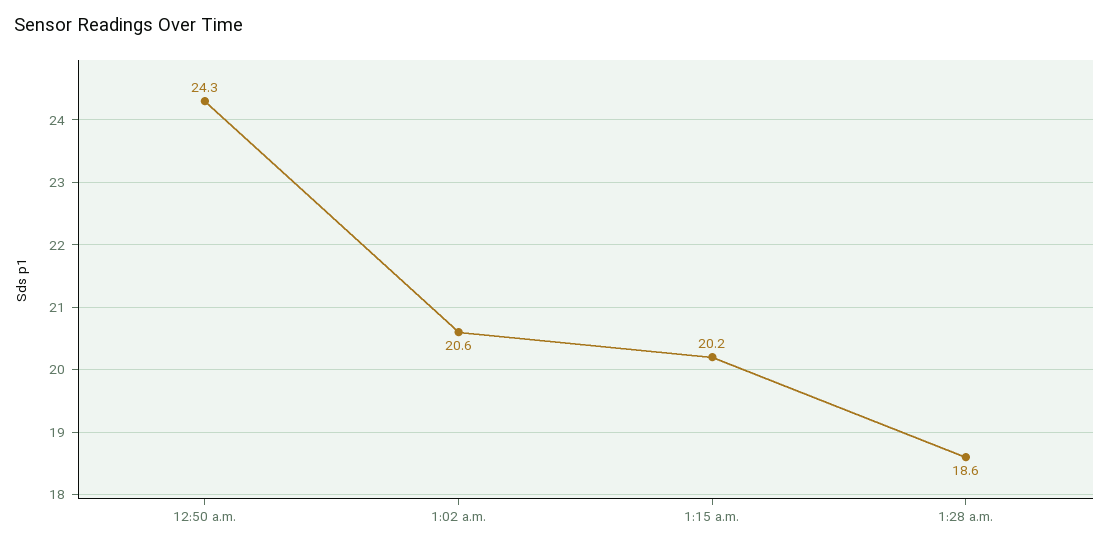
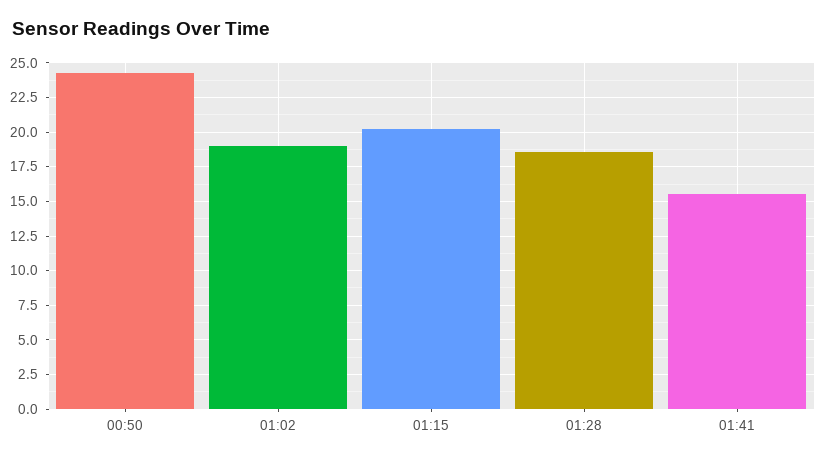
1:02 a.m.: 20.6 -> 19
01:41: none -> 15.5

